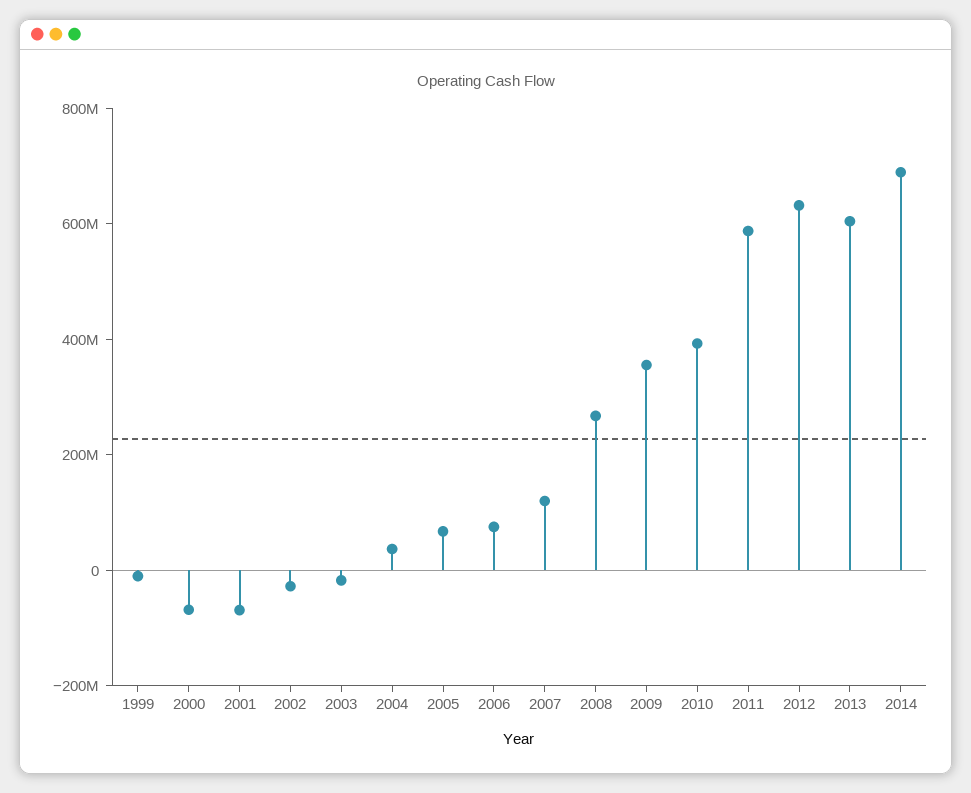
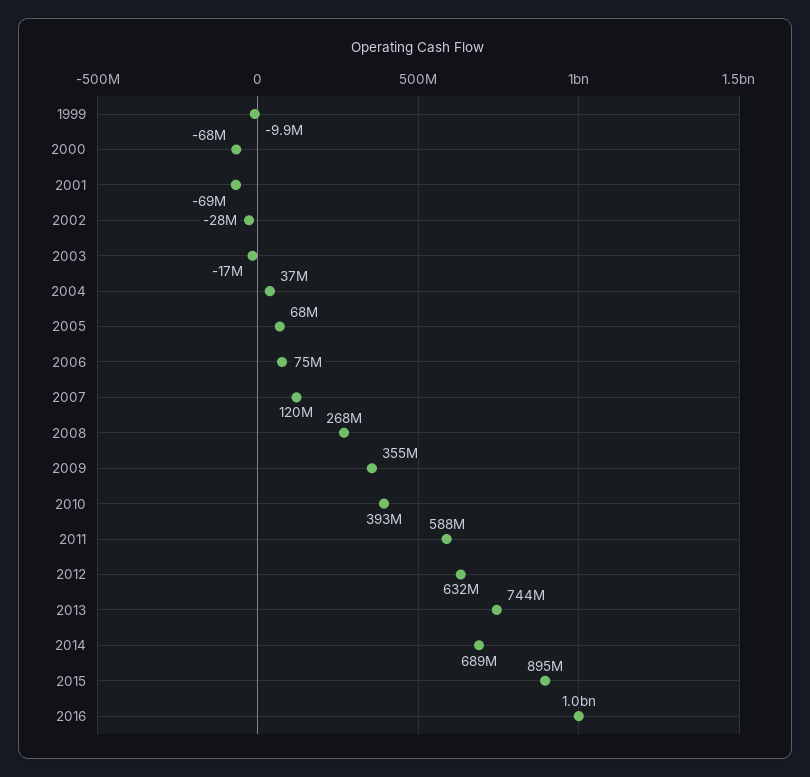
2013: 600000000 -> 744000000
2015: none -> 895000000
2016: none -> 1000000000

